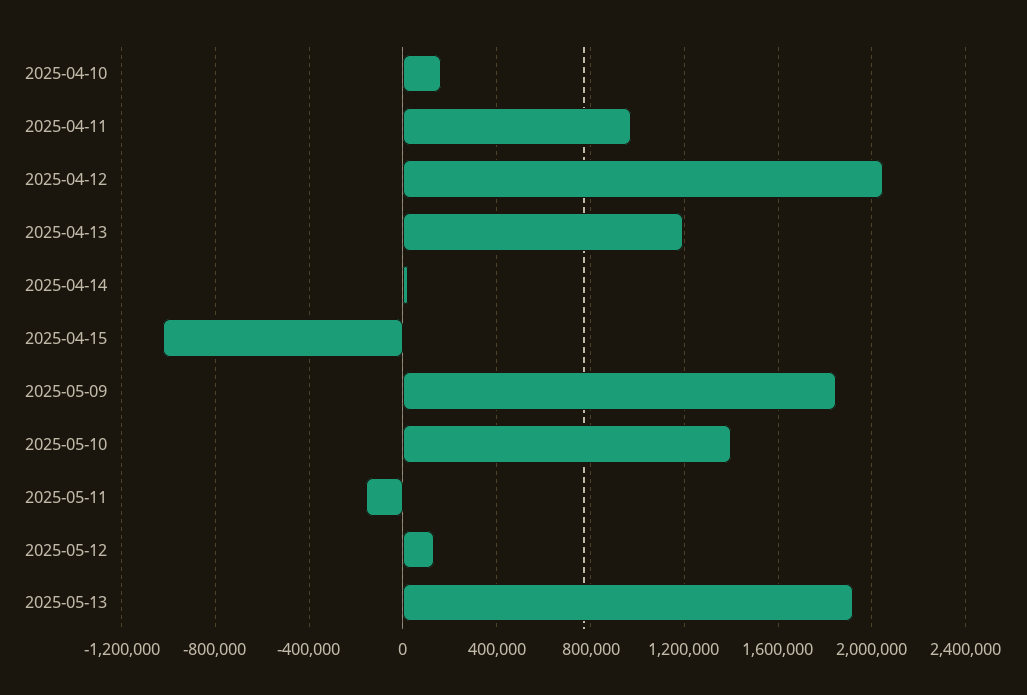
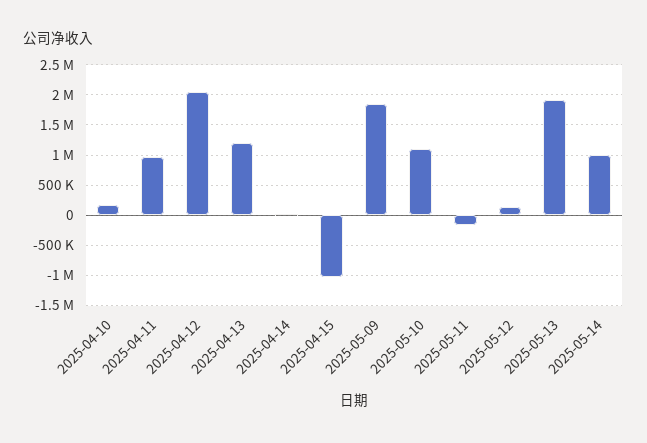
2025-05-10: 1400000 -> 1100000
2025-05-14: none -> 1000000

